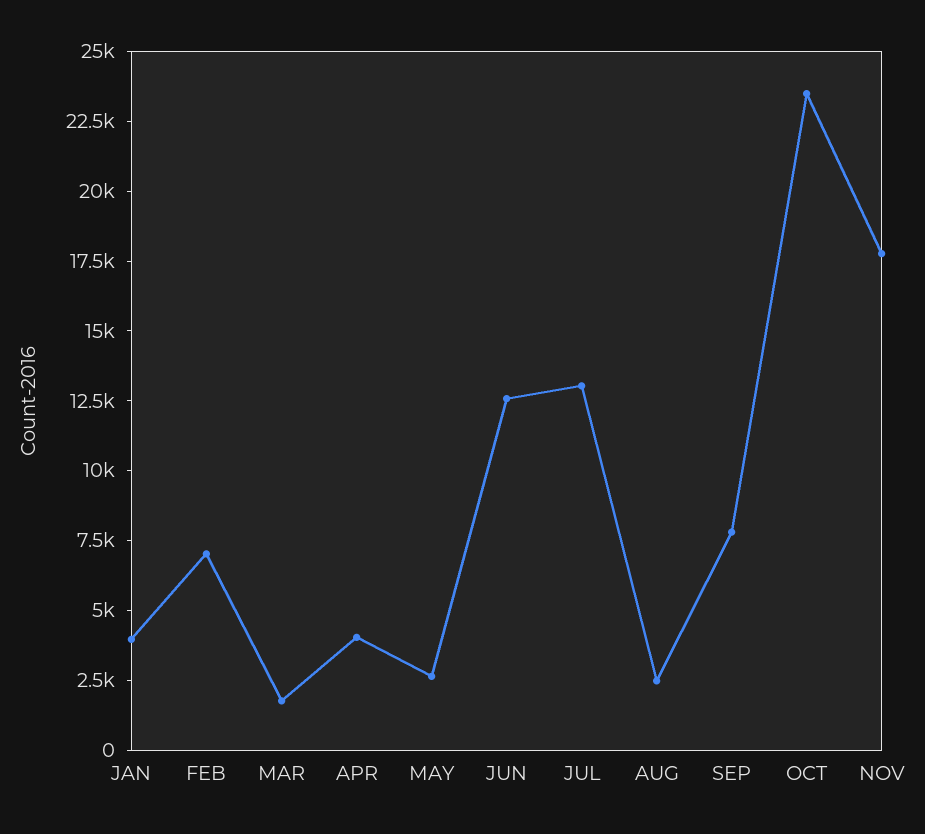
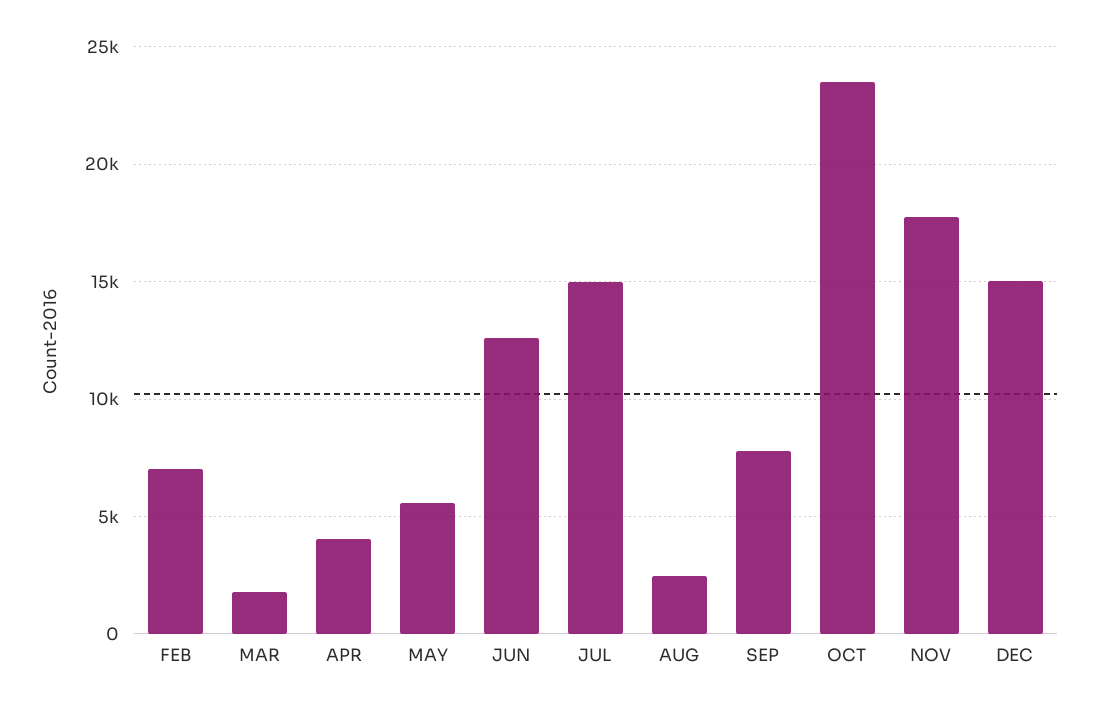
JAN: 4000 -> none
MAY: 2500 -> 5500
JUL: 13000 -> 15000
DEC: none -> 15000

